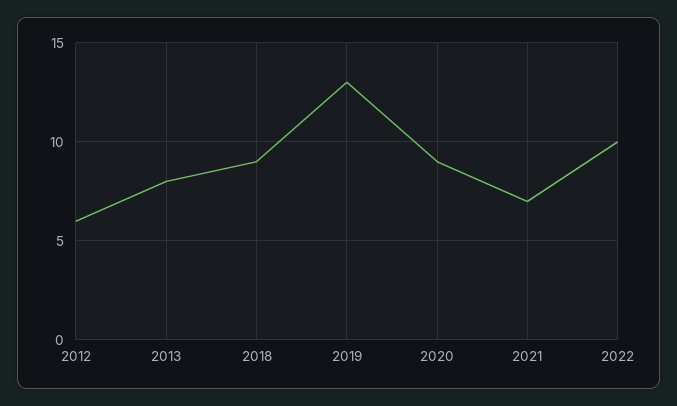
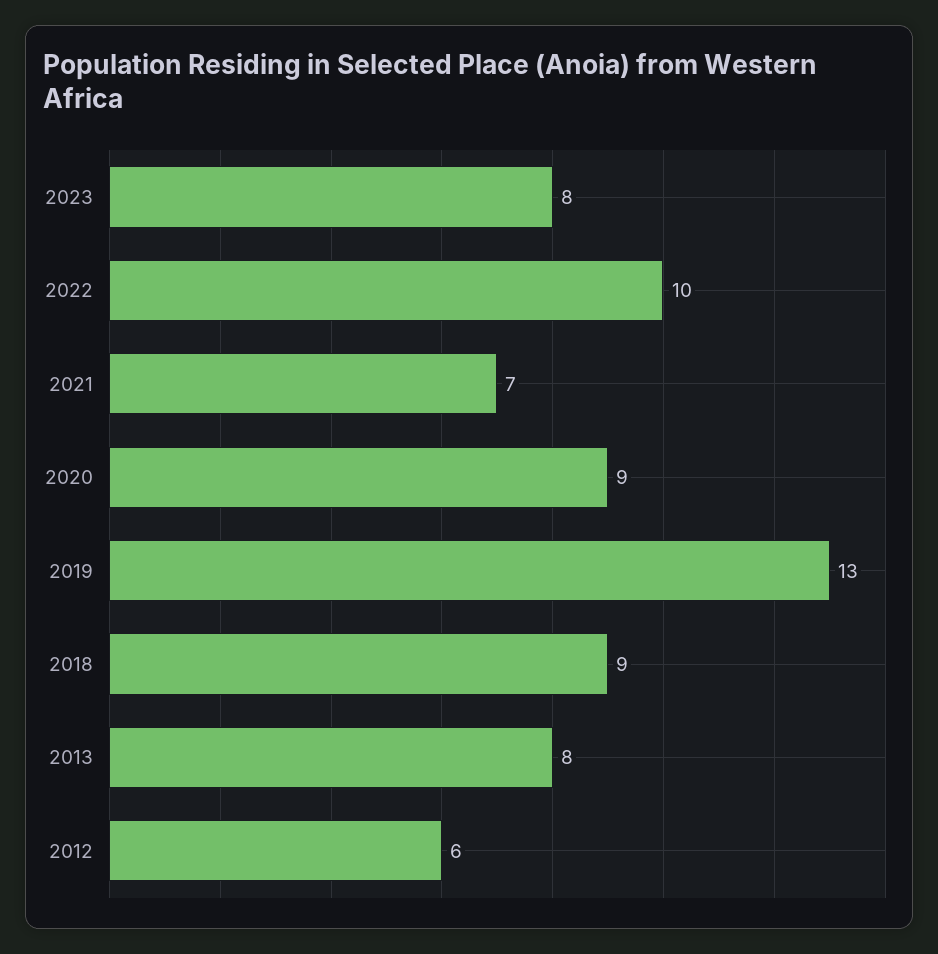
2023: none -> 8

